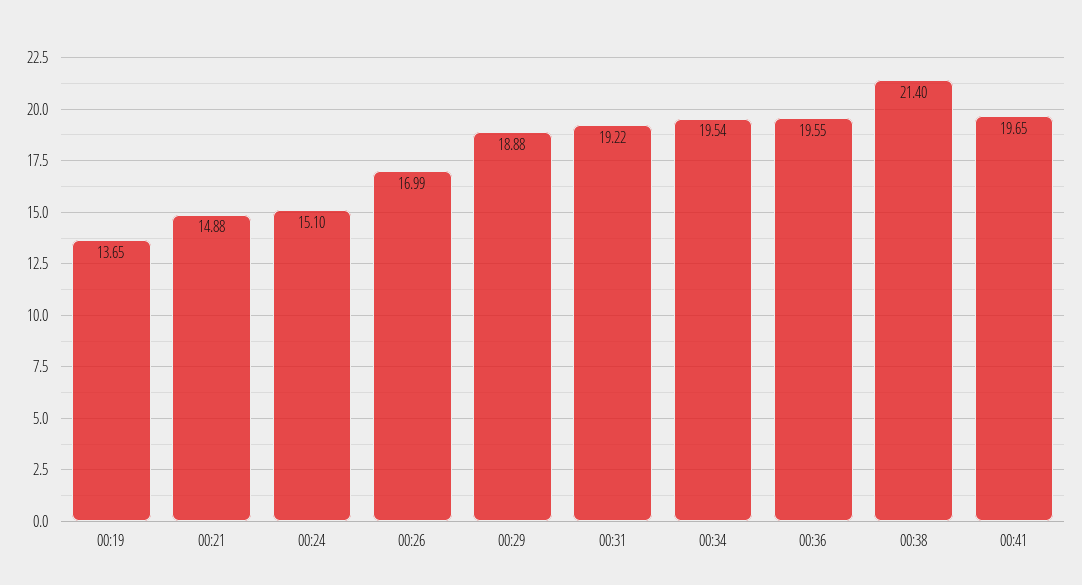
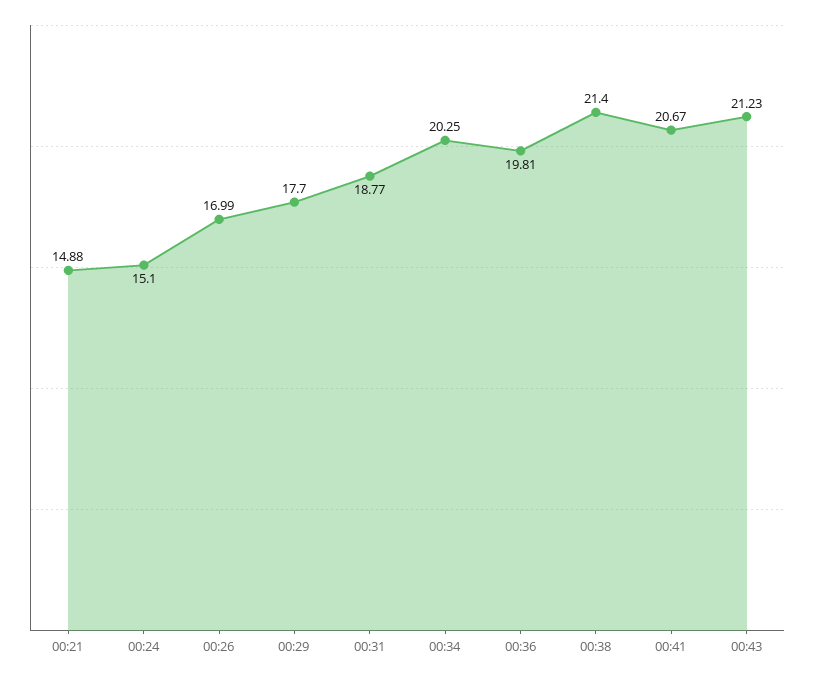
00:19: 13.65 -> none
00:29: 18.88 -> 17.7
00:31: 19.22 -> 18.77
00:34: 19.54 -> 20.25
00:36: 19.55 -> 19.81
00:41: 19.65 -> 20.67
00:43: none -> 21.23

